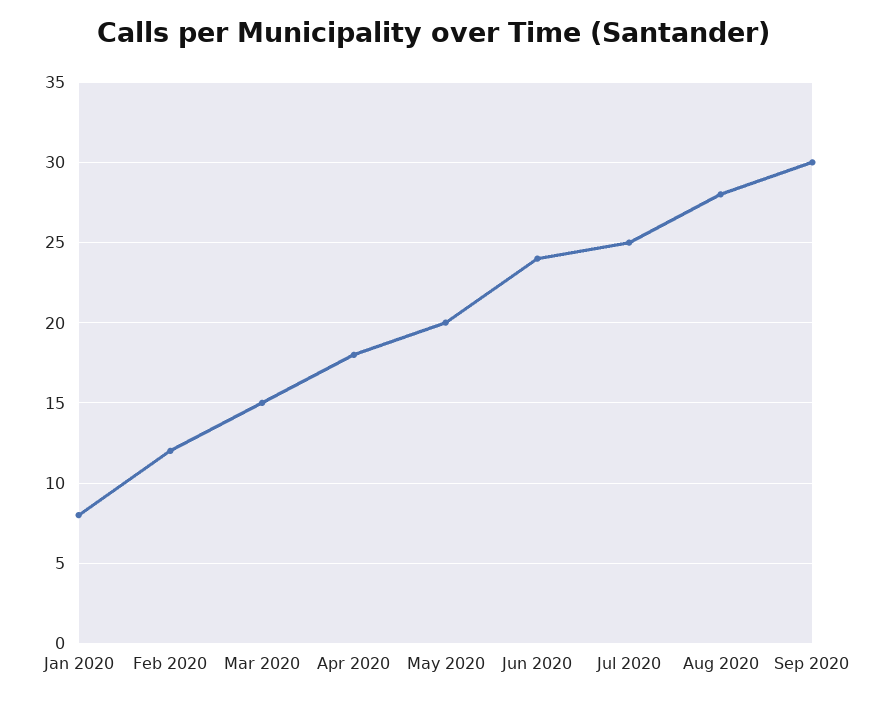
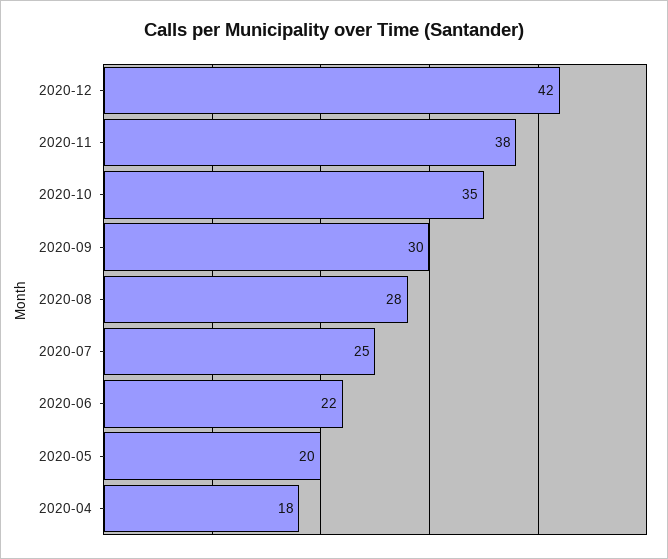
Jan 2020: 8 -> none
Feb 2020: 12 -> none
Mar 2020: 15 -> none
Jun 2020: 24 -> 22
2020-12: none -> 42
2020-11: none -> 38
2020-10: none -> 35

